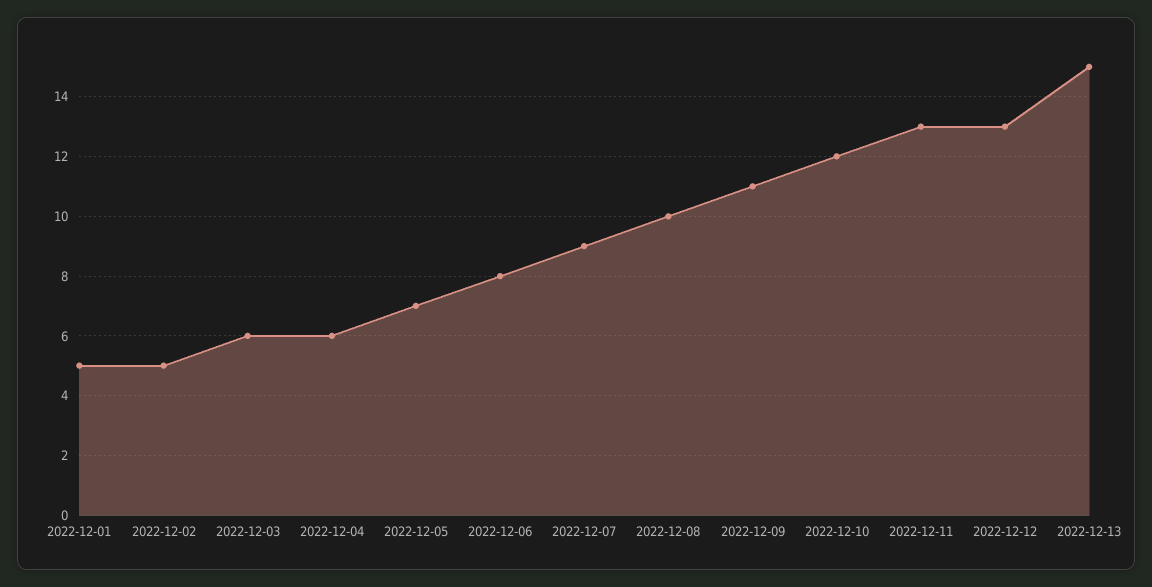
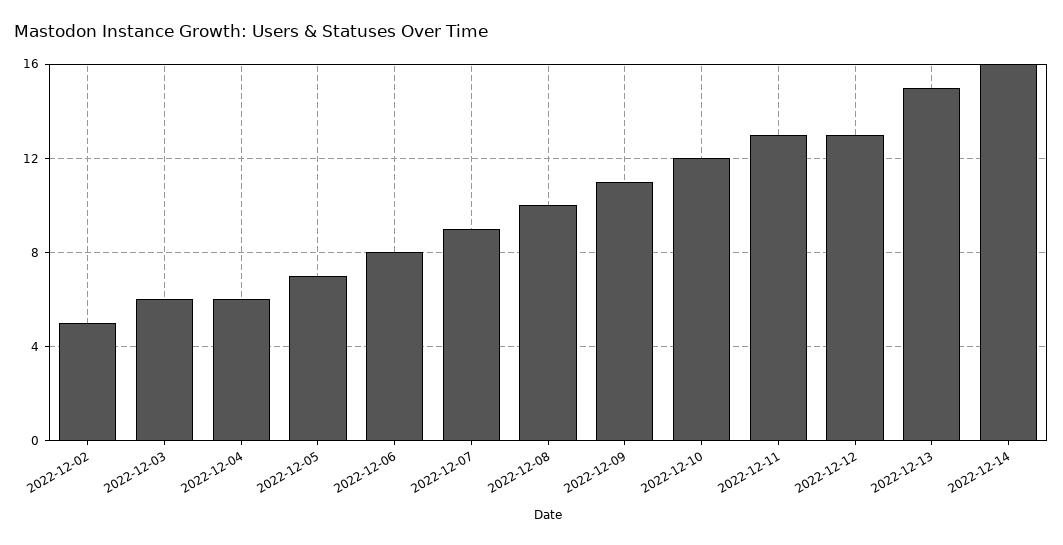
2022-12-01: 5 -> none
2022-12-14: none -> 16

